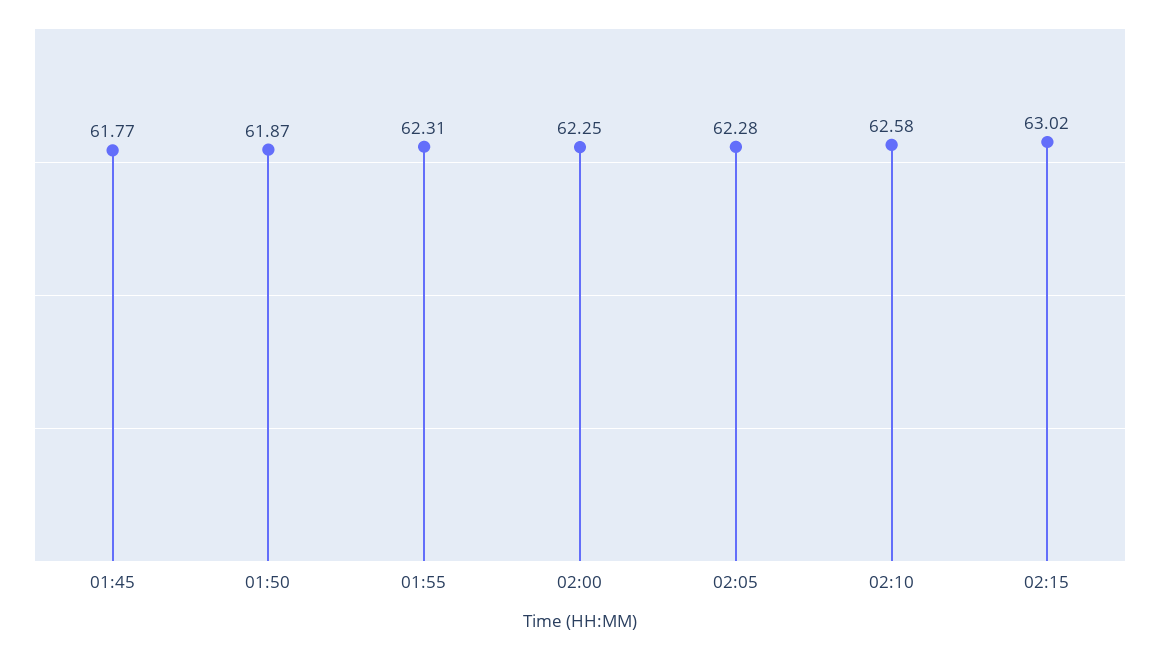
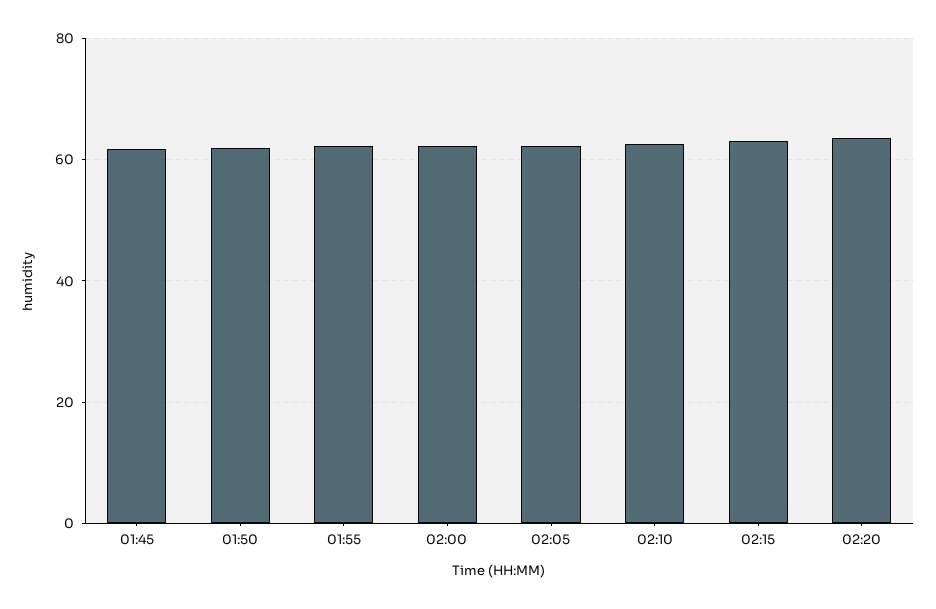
02:20: none -> 64

